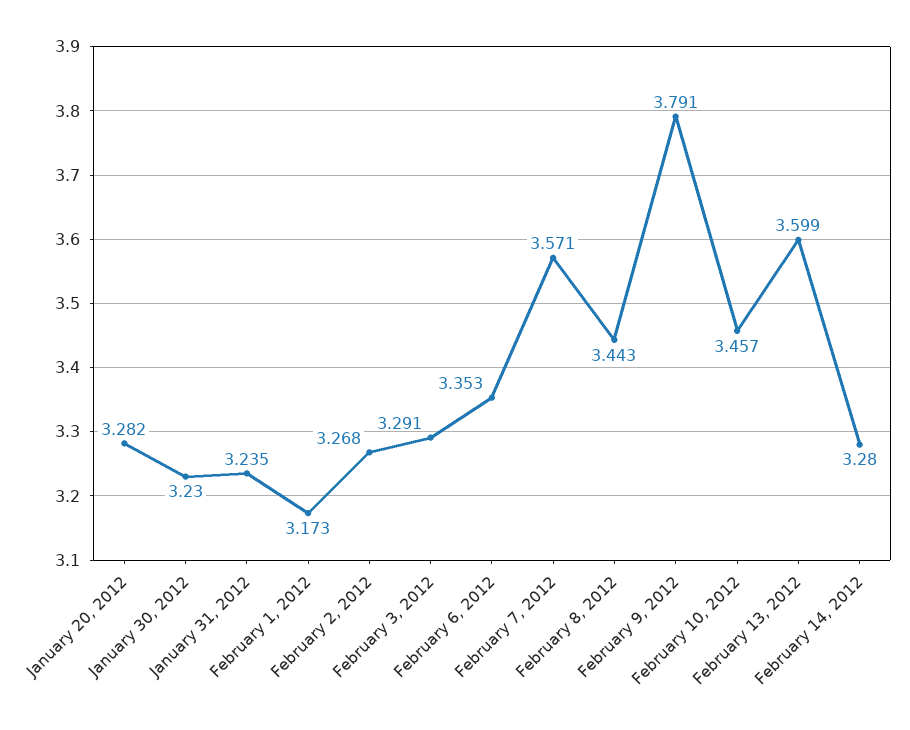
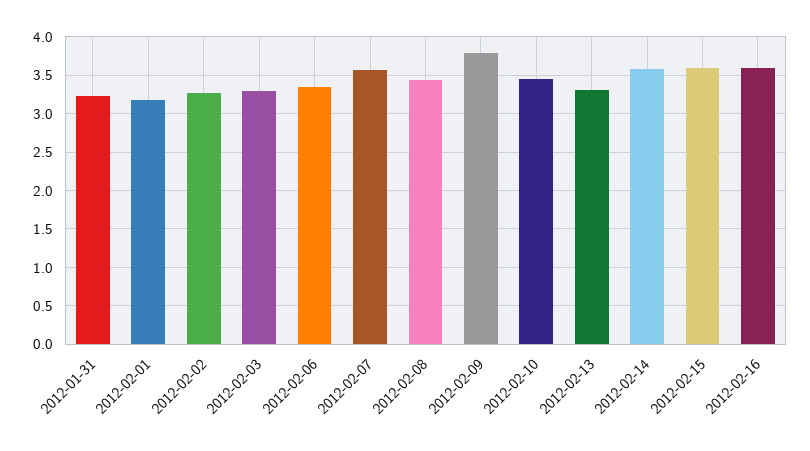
January 20, 2012: 3.282 -> none
January 30, 2012: 3.23 -> none
February 13, 2012: 3.599 -> 3.3
February 14, 2012: 3.28 -> 3.6
2012-02-15: none -> 3.6
2012-02-16: none -> 3.6

